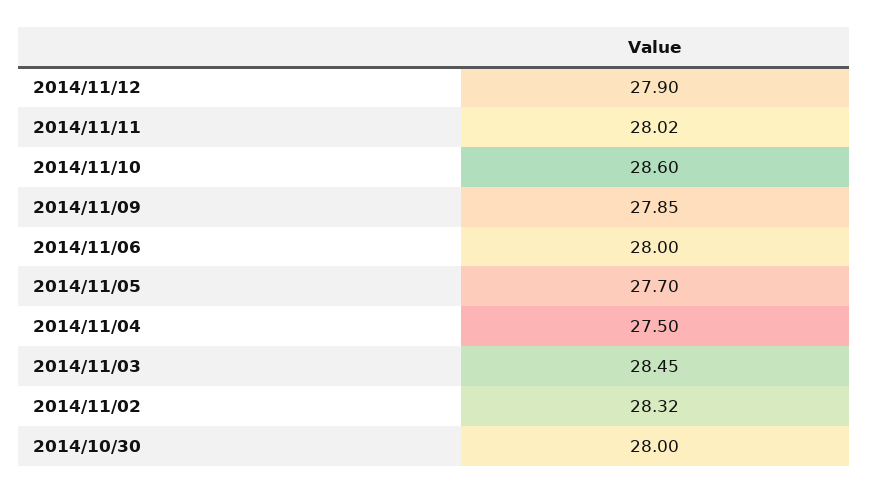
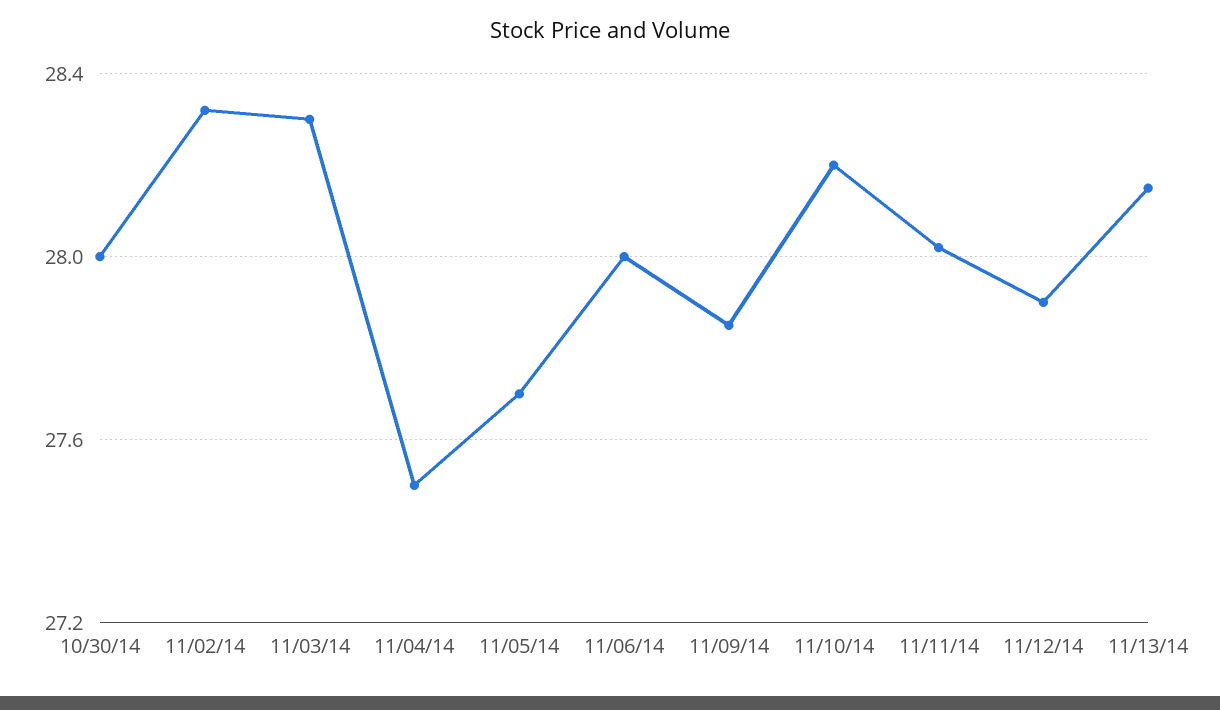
2014/11/10: 28.6 -> 28.2
2014/11/03: 28.45 -> 28.3
11/13/14: none -> 28.15

